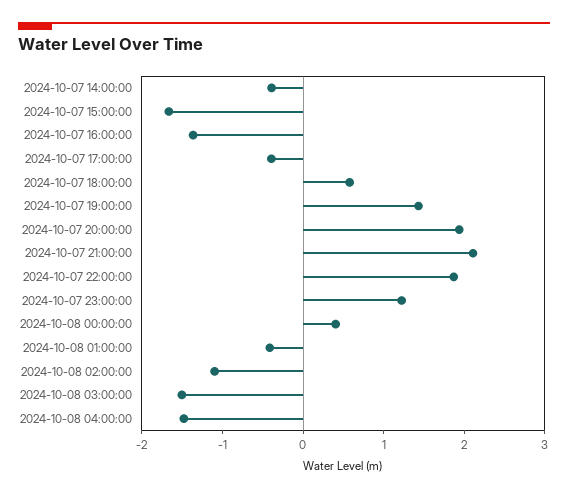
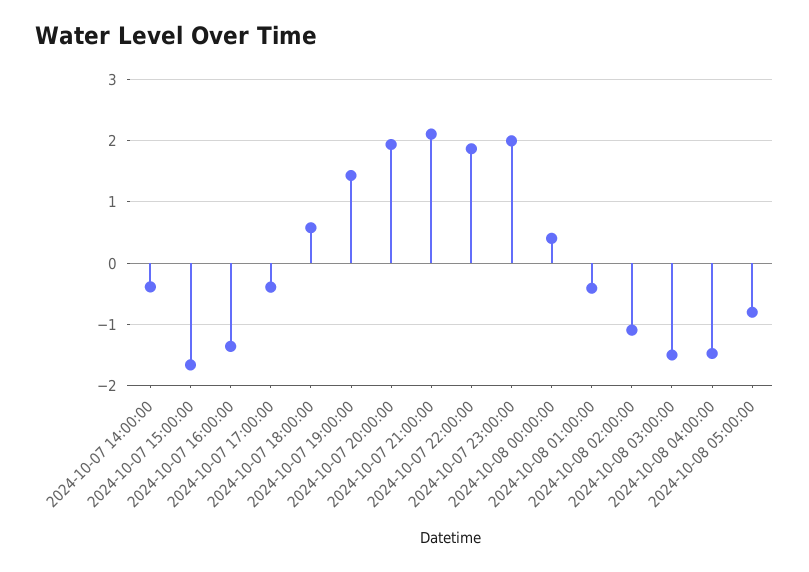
2024-10-07 23:00:00: 1.2 -> 2
2024-10-08 05:00:00: none -> -0.8

